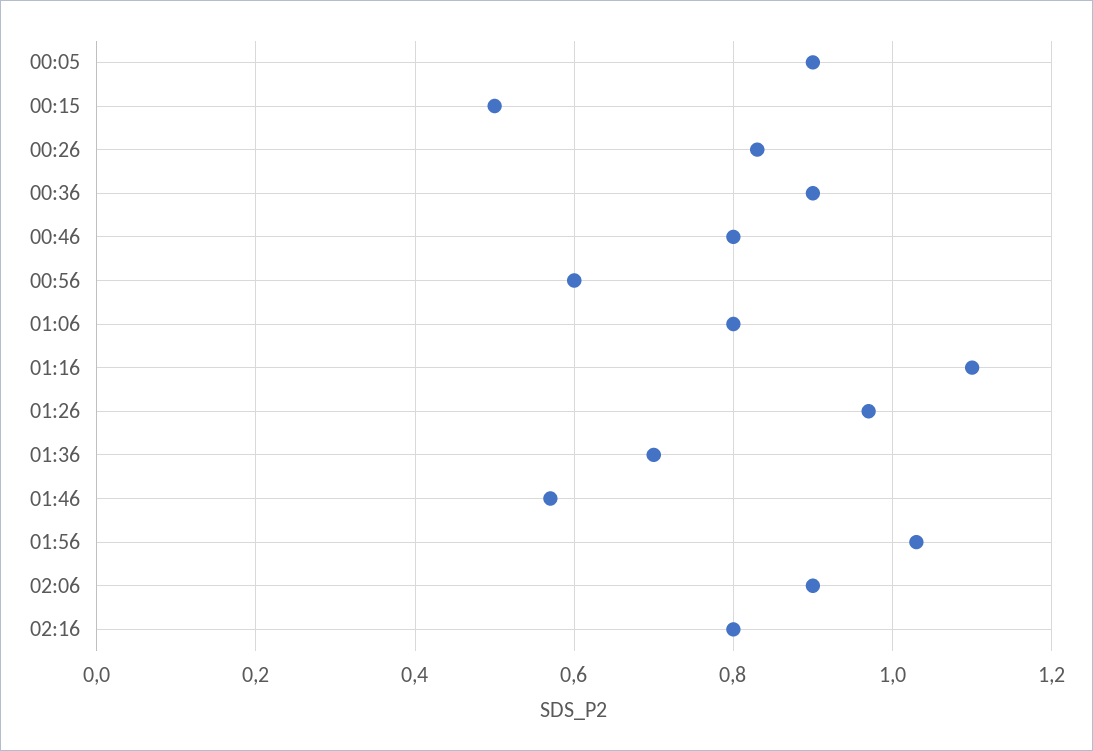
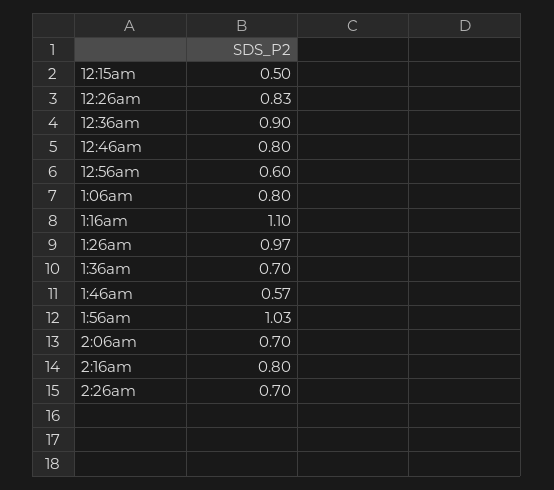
00:05: 0.9 -> none
02:06: 0.9 -> 0.7
2:26am: none -> 0.7

